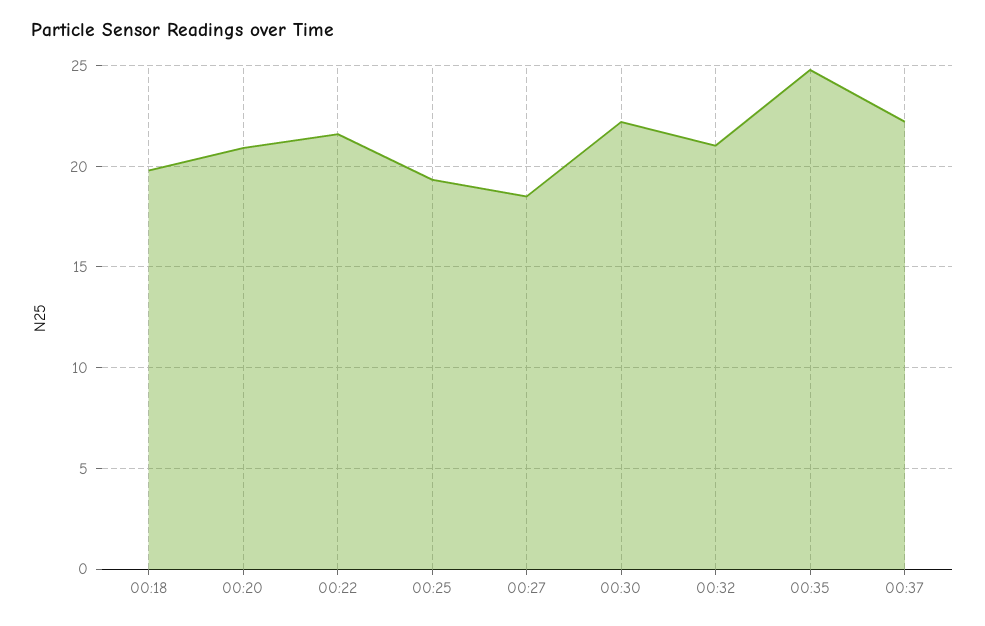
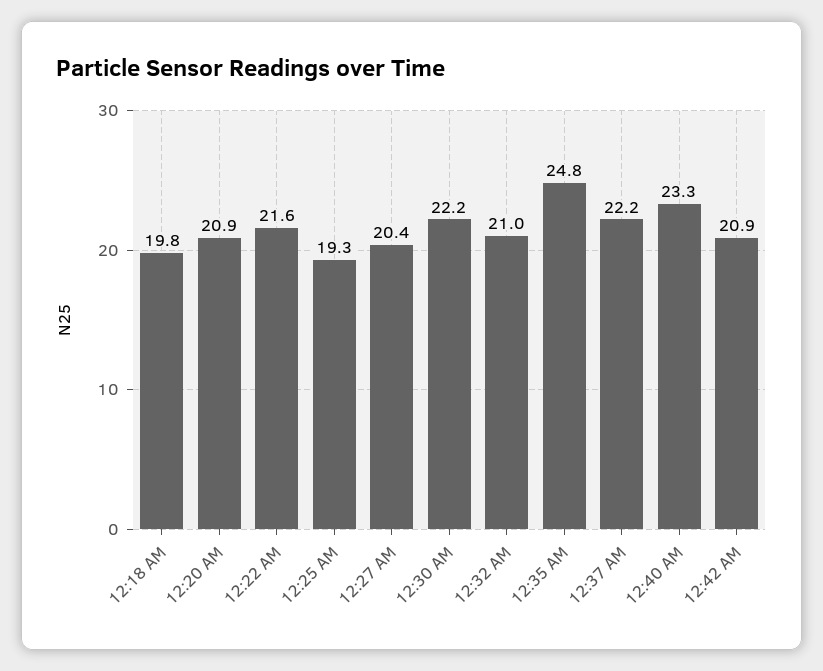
00:27: 18.5 -> 20.4
12:40 AM: none -> 23.3
12:42 AM: none -> 20.9

